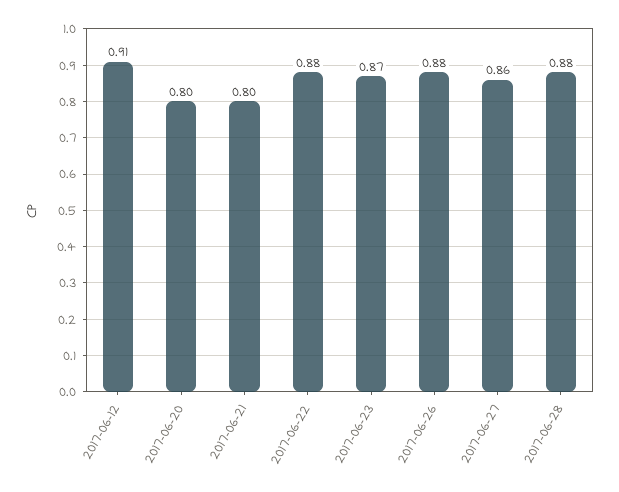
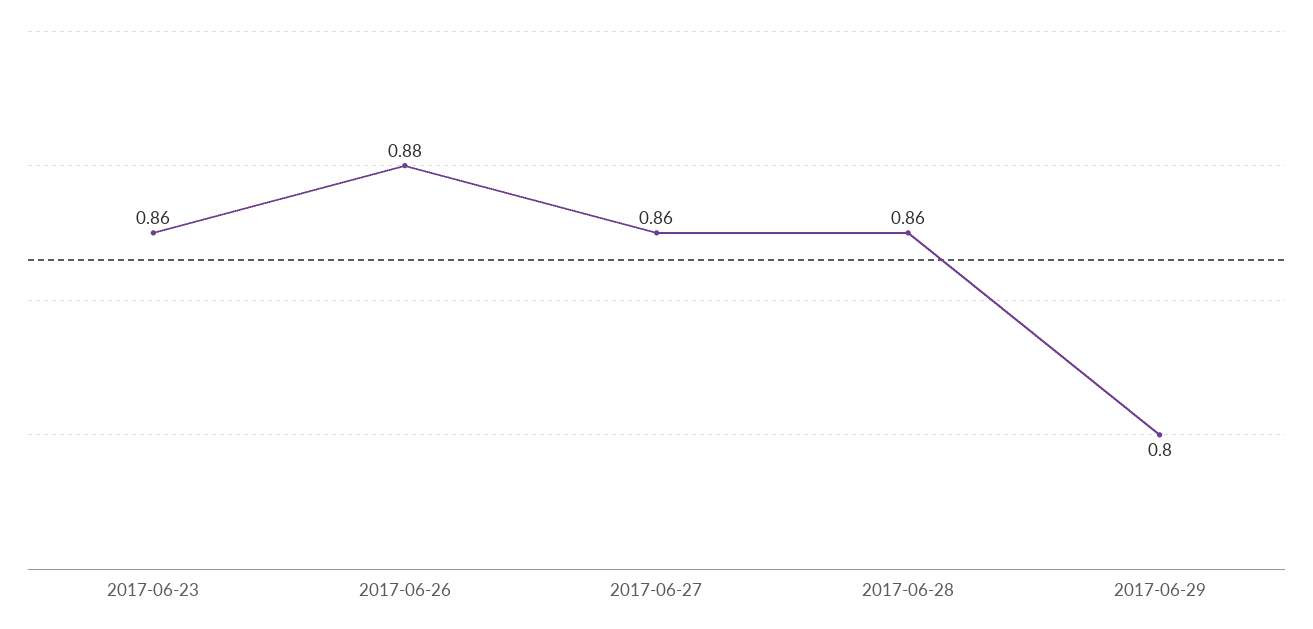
2017-06-12: 0.91 -> none
2017-06-20: 0.8 -> none
2017-06-21: 0.8 -> none
2017-06-22: 0.88 -> none
2017-06-23: 0.87 -> 0.86
2017-06-28: 0.88 -> 0.86
2017-06-29: none -> 0.8

